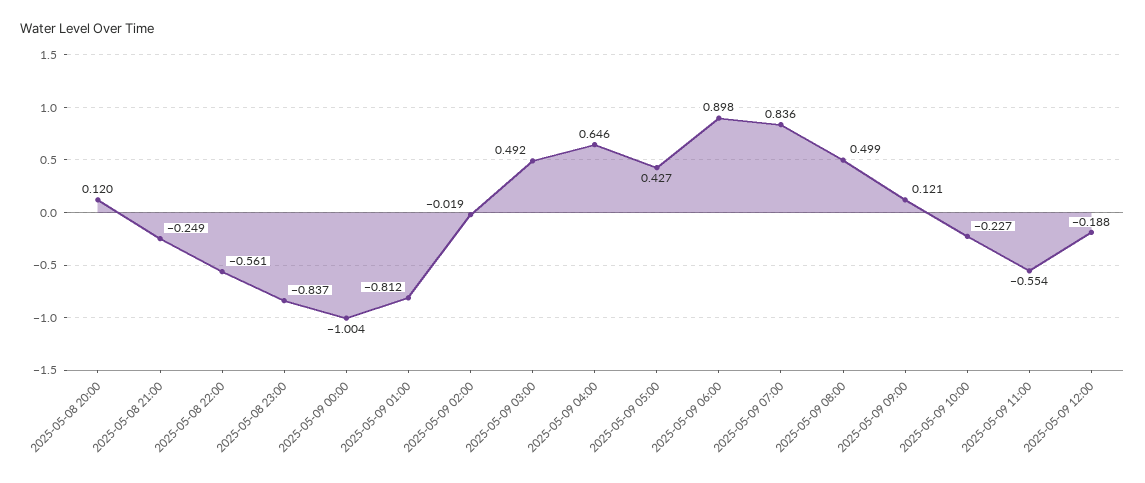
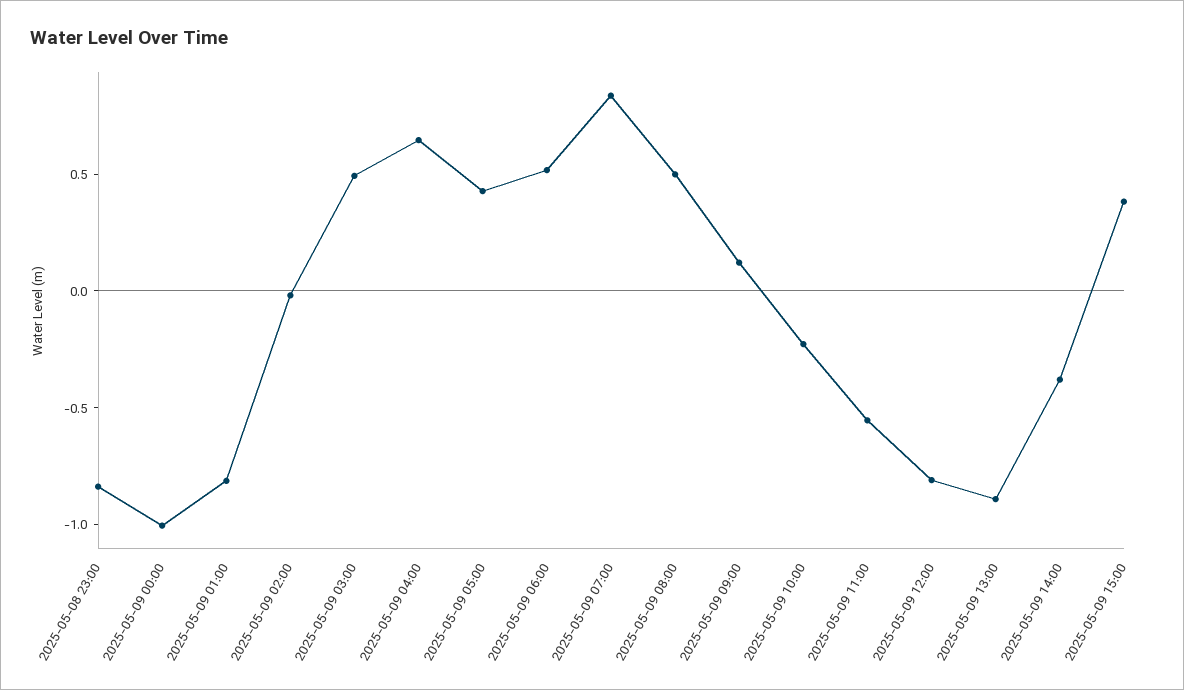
2025-05-08 20:00: 0.12 -> none
2025-05-08 21:00: -0.249 -> none
2025-05-08 22:00: -0.561 -> none
2025-05-09 06:00: 0.898 -> 0.5
2025-05-09 12:00: -0.188 -> -0.8
2025-05-09 13:00: none -> -0.9
2025-05-09 14:00: none -> -0.4
2025-05-09 15:00: none -> 0.4

